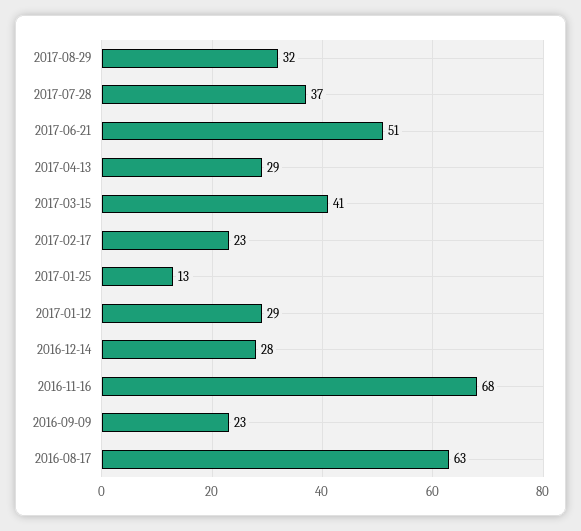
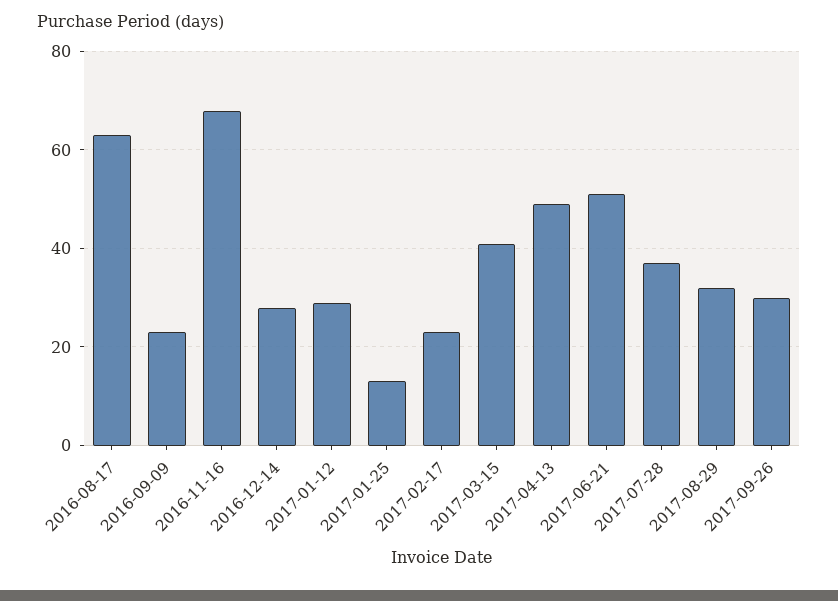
2017-04-13: 29 -> 50
2017-09-26: none -> 30

